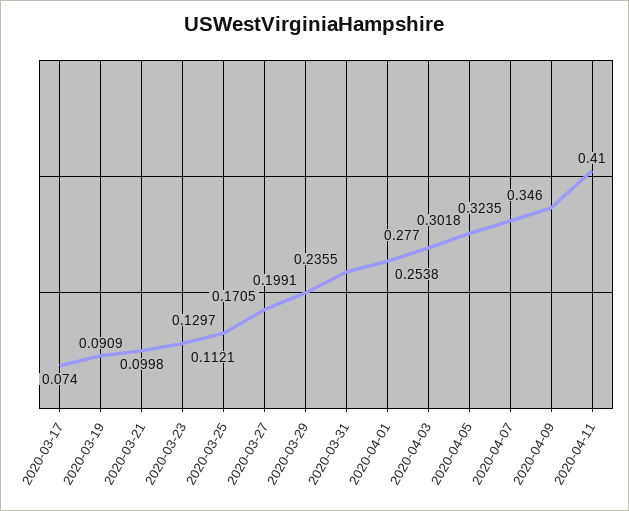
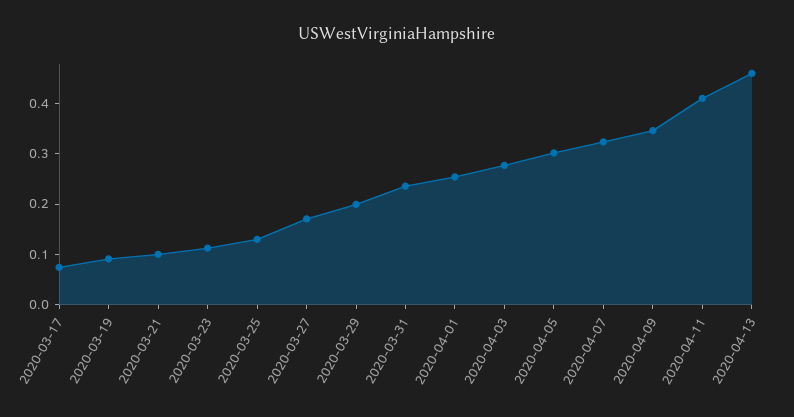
2020-04-13: none -> 0.46

